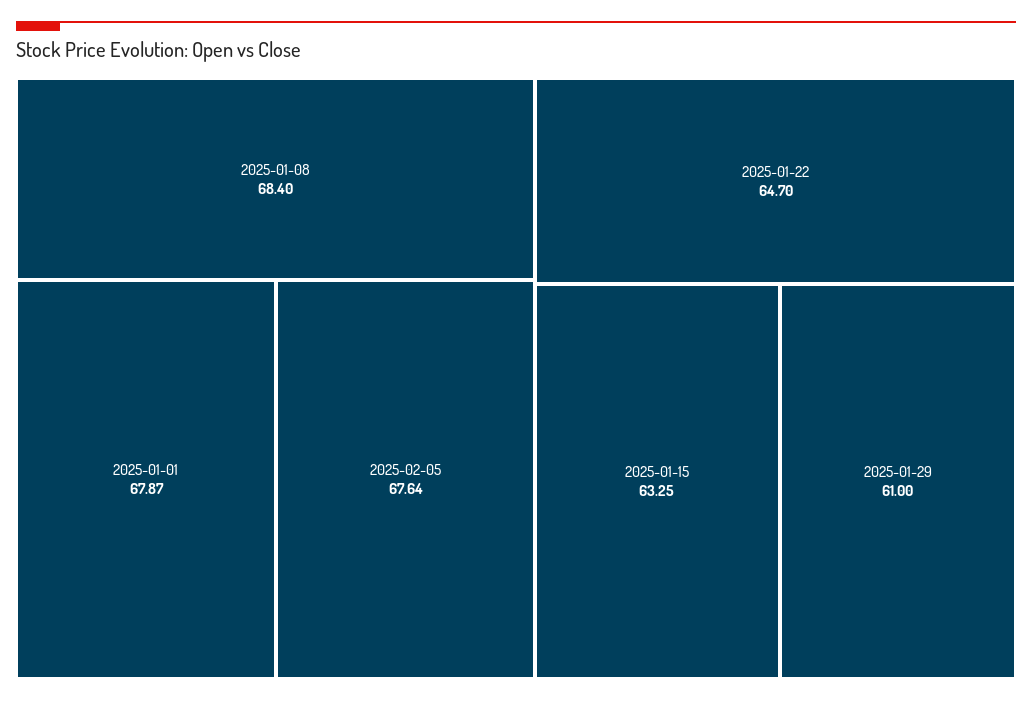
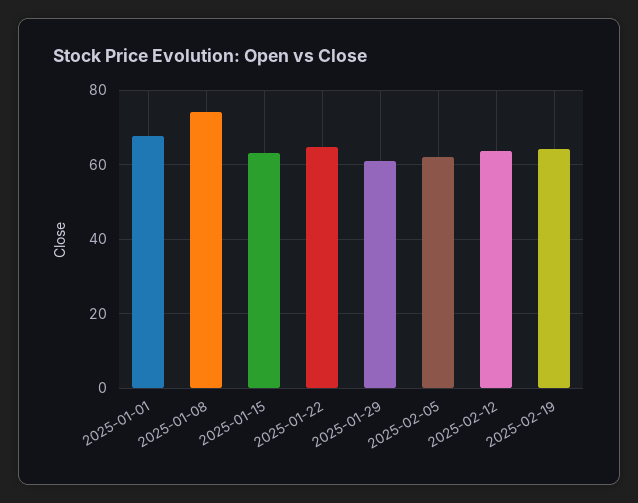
2025-01-08: 68.4 -> 74
2025-02-05: 67.64 -> 62
2025-02-12: none -> 64
2025-02-19: none -> 64

